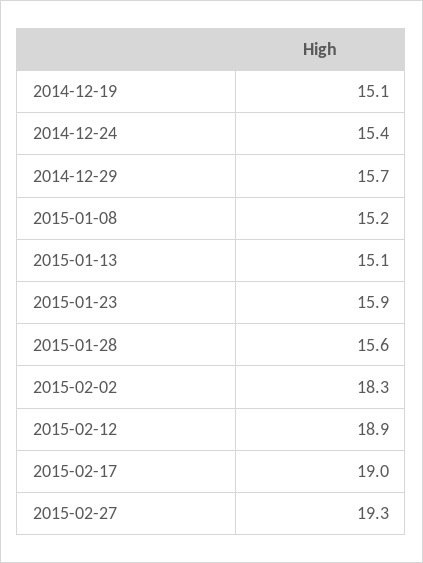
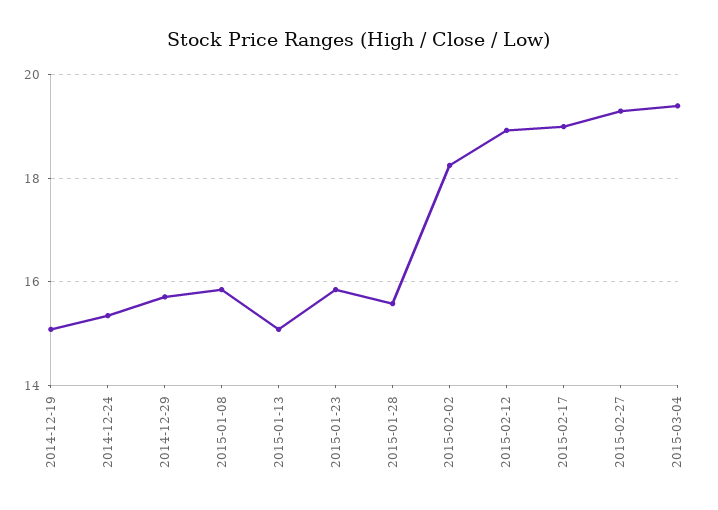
2015-01-08: 15.2 -> 15.8
2015-03-04: none -> 19.4

